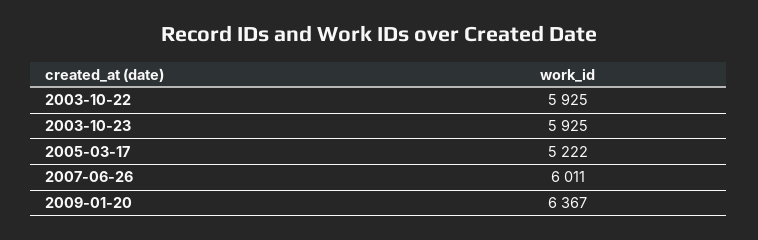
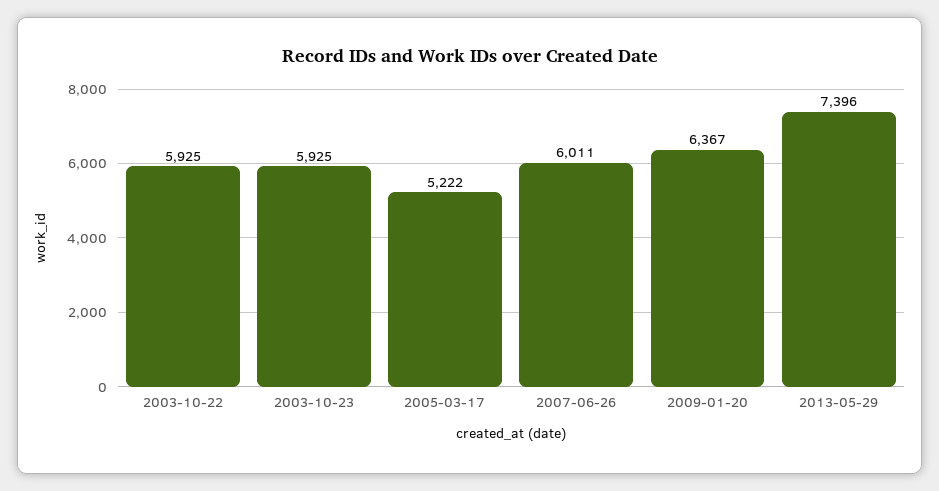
2013-05-29: none -> 7396

